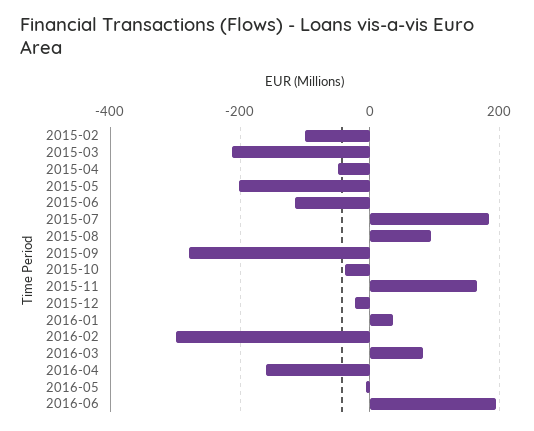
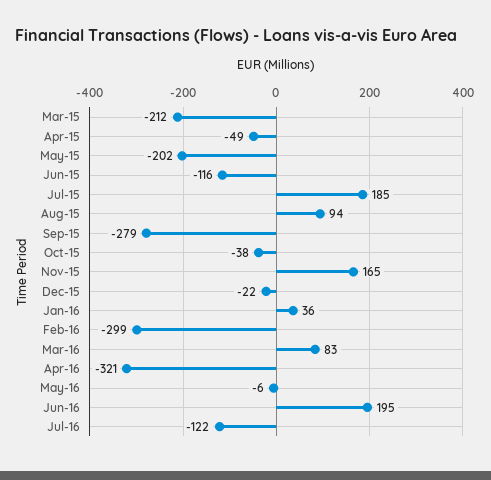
2015-02: -100 -> none
2016-04: -160 -> -321
Jul-16: none -> -122

